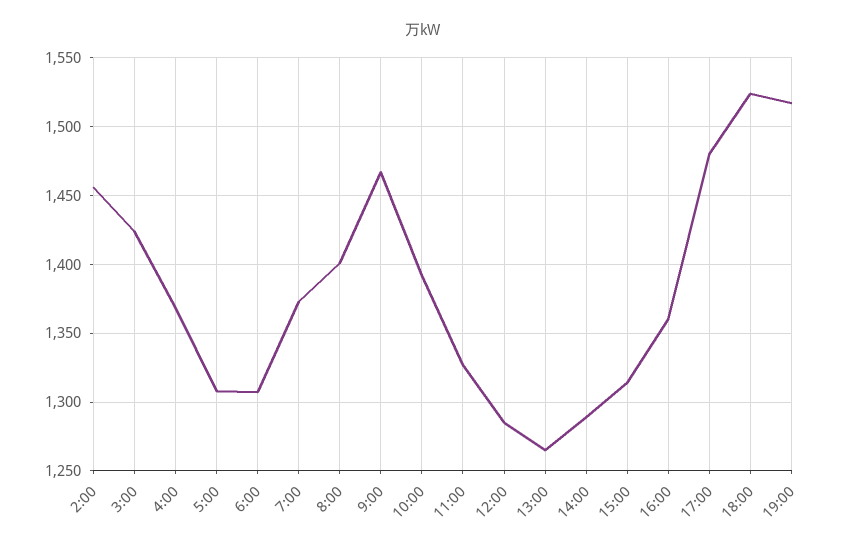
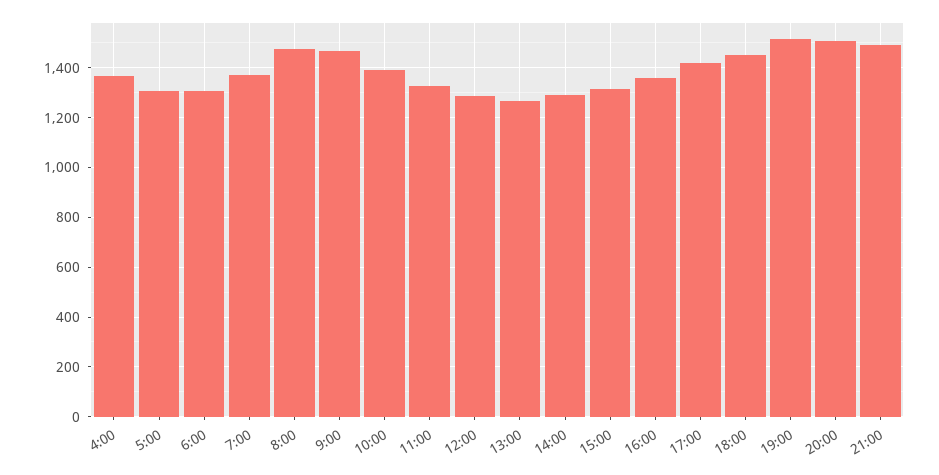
2:00: 1455 -> none
3:00: 1425 -> none
8:00: 1400 -> 1475
17:00: 1480 -> 1425
18:00: 1525 -> 1450
20:00: none -> 1500
21:00: none -> 1500

